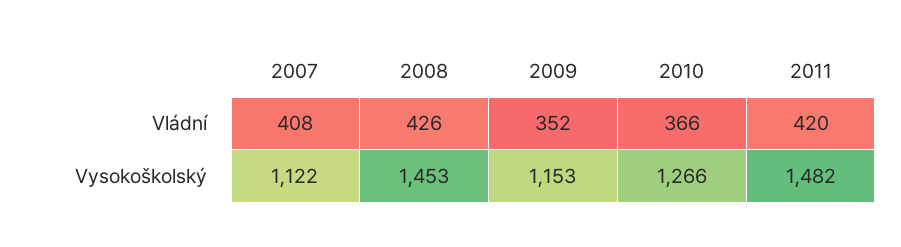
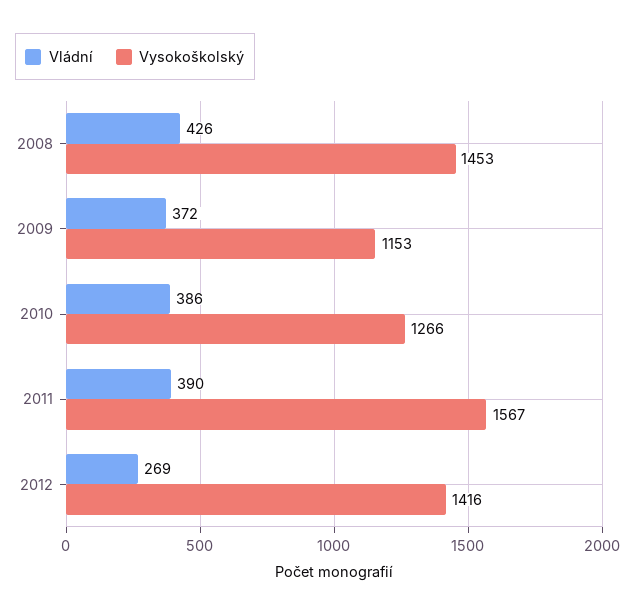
Vládní, 2007: 408 -> none
Vládní, 2009: 352 -> 372
Vládní, 2010: 366 -> 386
Vládní, 2011: 420 -> 390
Vysokoškolský, 2007: 1122 -> none
Vysokoškolský, 2011: 1482 -> 1567
Vládní, 2012: none -> 269
Vysokoškolský, 2012: none -> 1416

